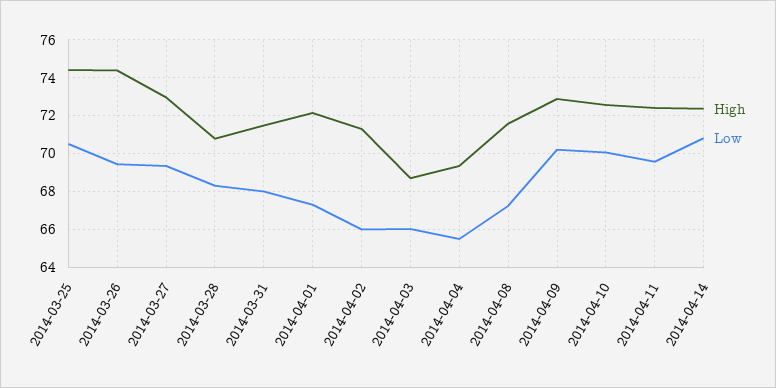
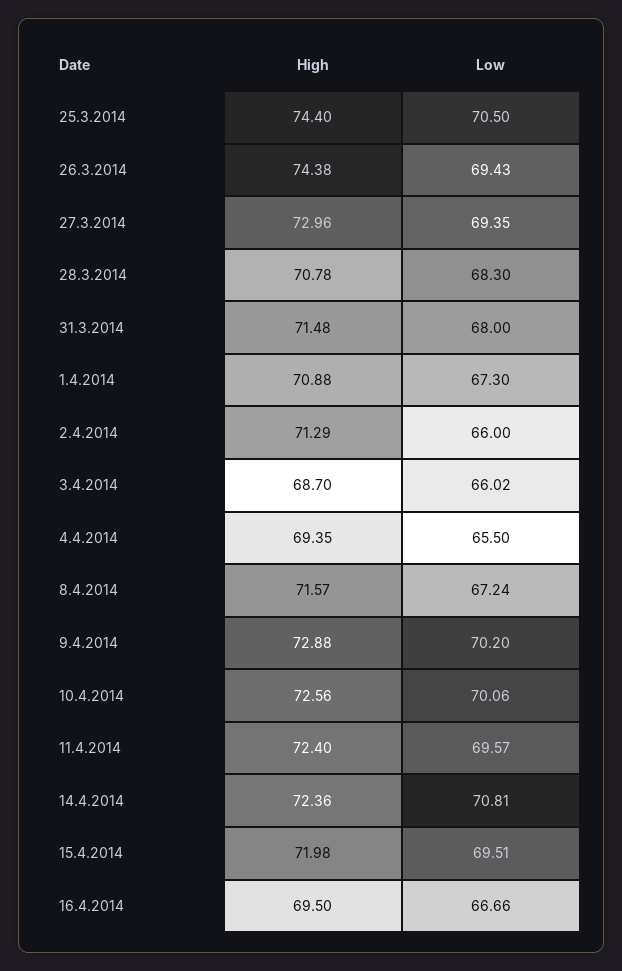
High, 2014-04-01: 72 -> 70.88
High, 15.4.2014: none -> 71.98
Low, 15.4.2014: none -> 69.51
High, 16.4.2014: none -> 69.5
Low, 16.4.2014: none -> 66.66

